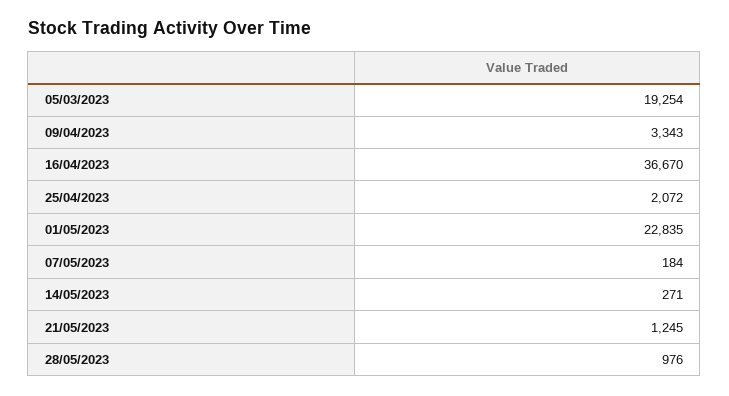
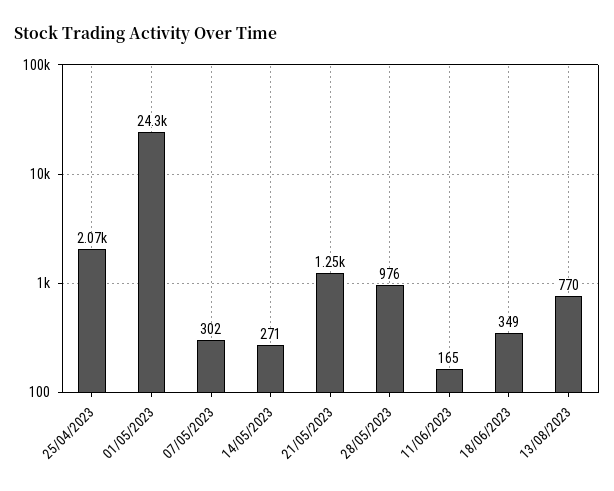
05/03/2023: 19254 -> none
09/04/2023: 3343 -> none
16/04/2023: 36670 -> none
01/05/2023: 22835 -> 24300
07/05/2023: 184 -> 302
11/06/2023: none -> 165
18/06/2023: none -> 349
13/08/2023: none -> 770

